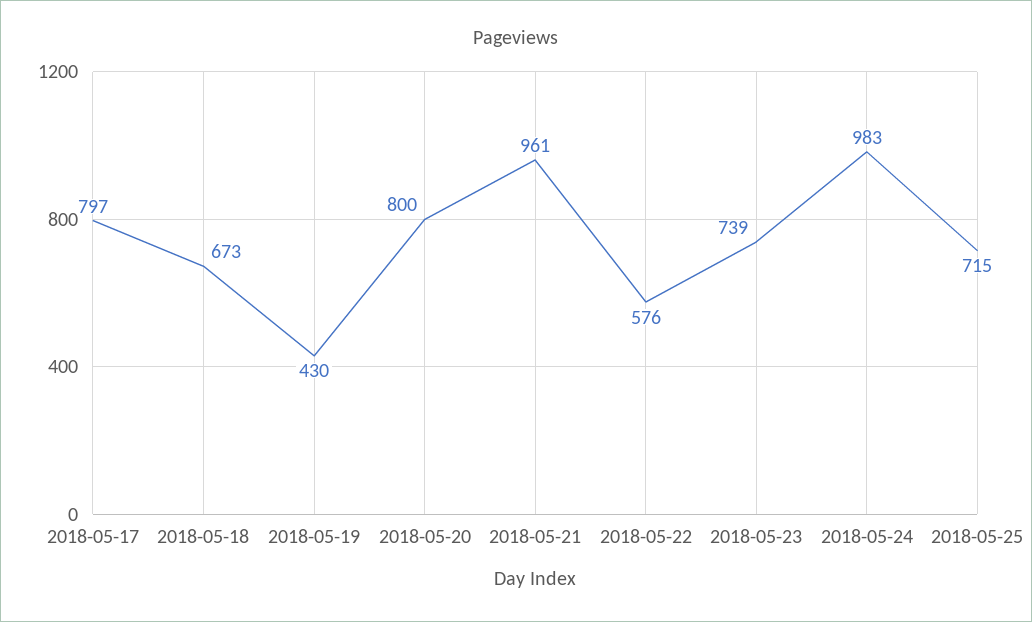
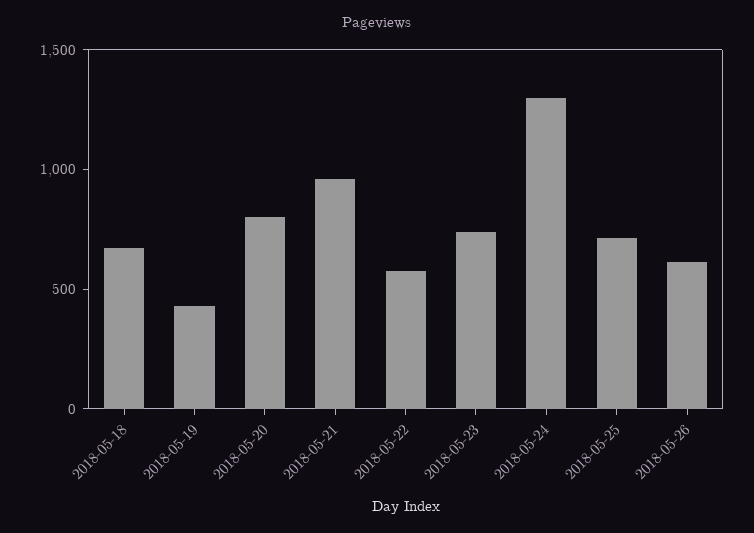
2018-05-17: 797 -> none
2018-05-24: 983 -> 1300
2018-05-26: none -> 600

